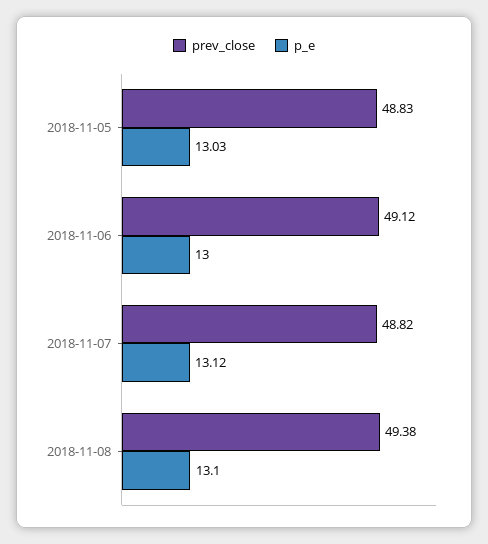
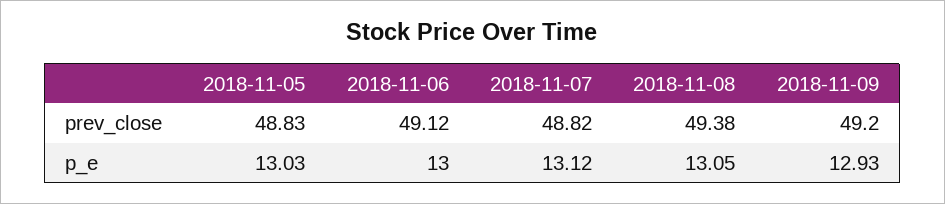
p_e, 2018-11-08: 13.1 -> 13.05
prev_close, 2018-11-09: none -> 49.2
p_e, 2018-11-09: none -> 12.93

